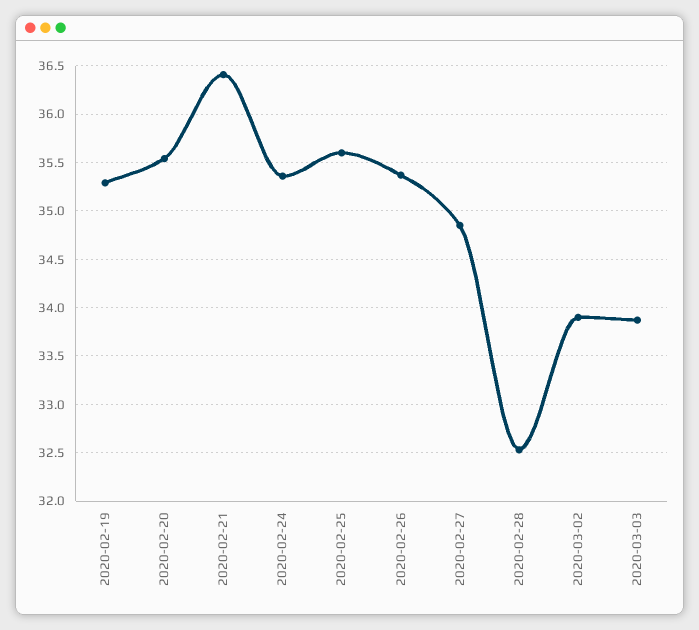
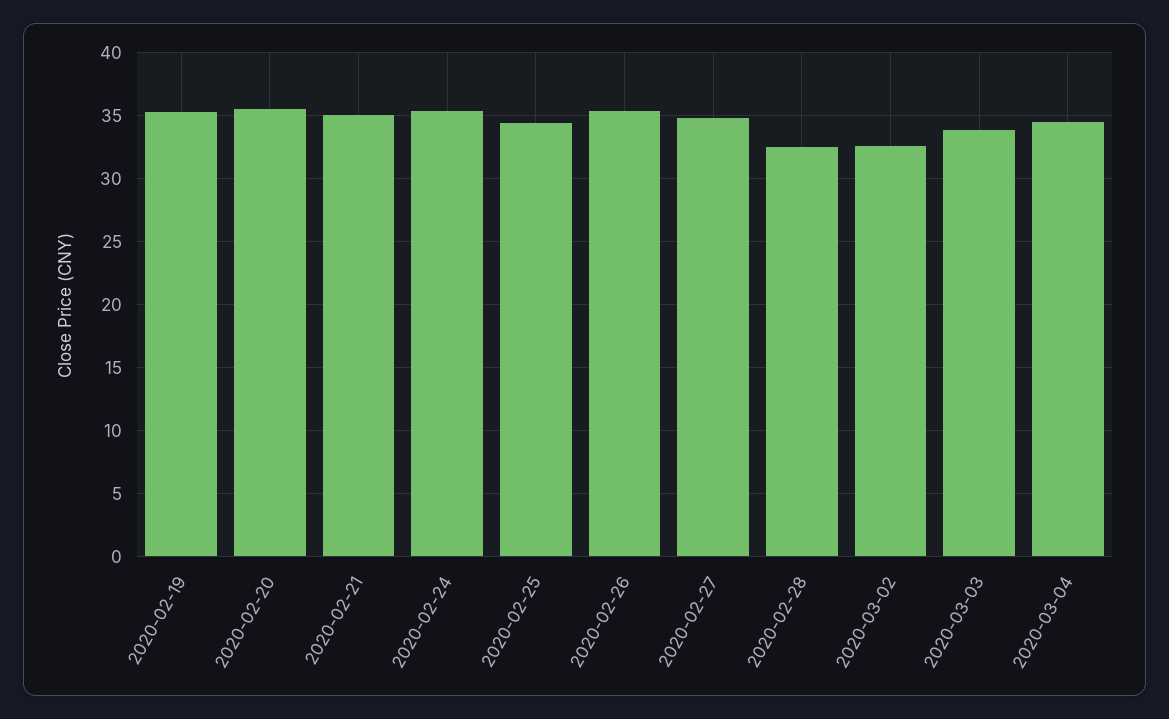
2020-02-21: 36.4 -> 35
2020-02-25: 35.6 -> 34.5
2020-03-02: 33.9 -> 32.5
2020-03-04: none -> 34.5

